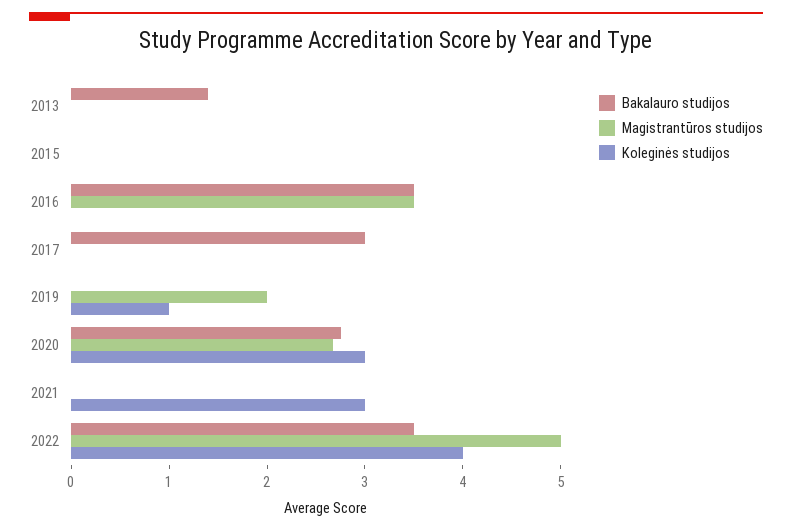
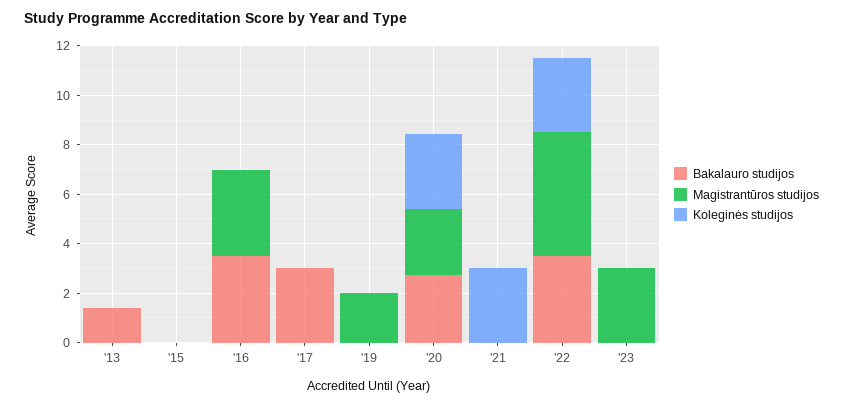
Koleginės studijos, 2019: 1 -> 0
Koleginės studijos, 2022: 4 -> 3
Bakalauro studijos, '23: none -> 0
Magistrantūros studijos, '23: none -> 3
Koleginės studijos, '23: none -> 0

